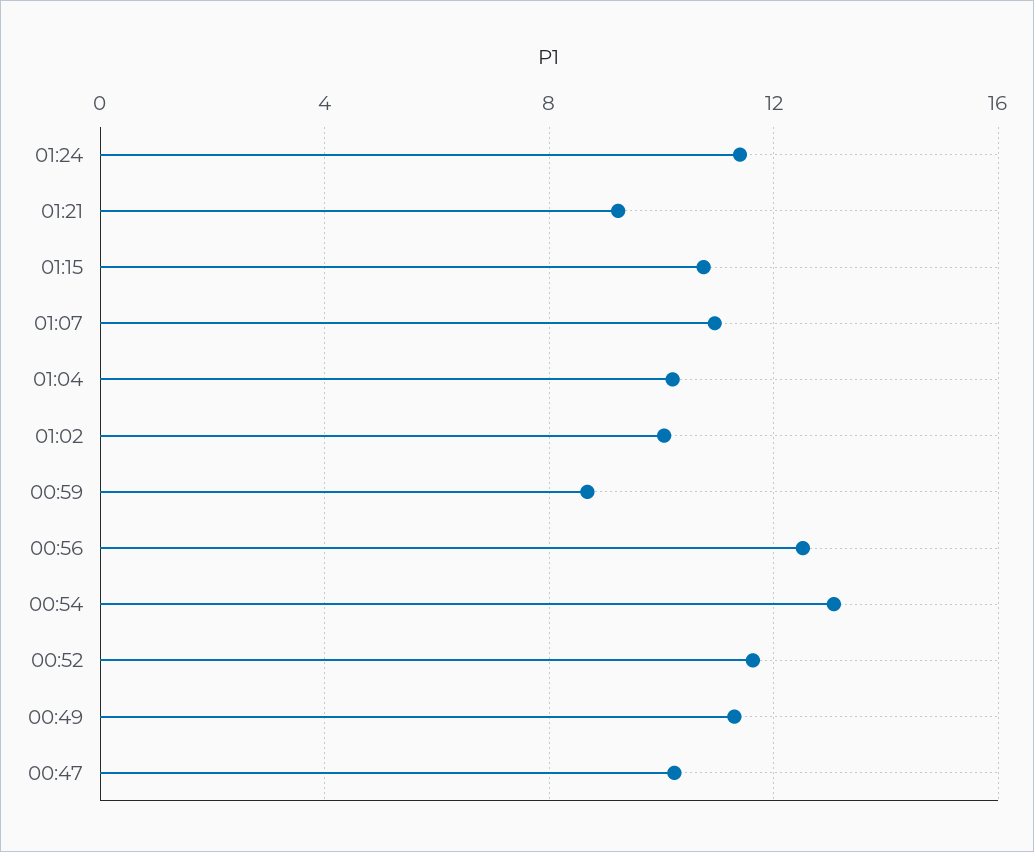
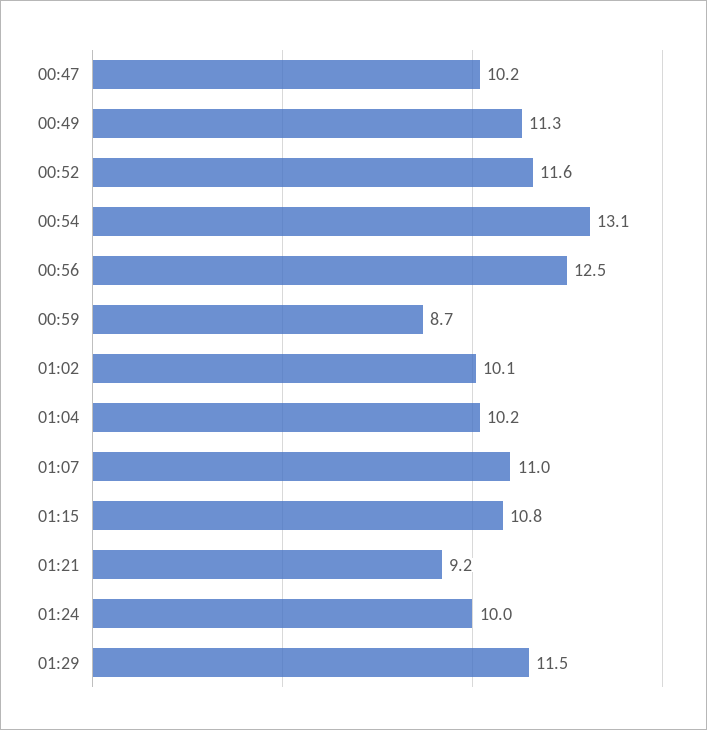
01:24: 11.5 -> 10
01:29: none -> 11.5

